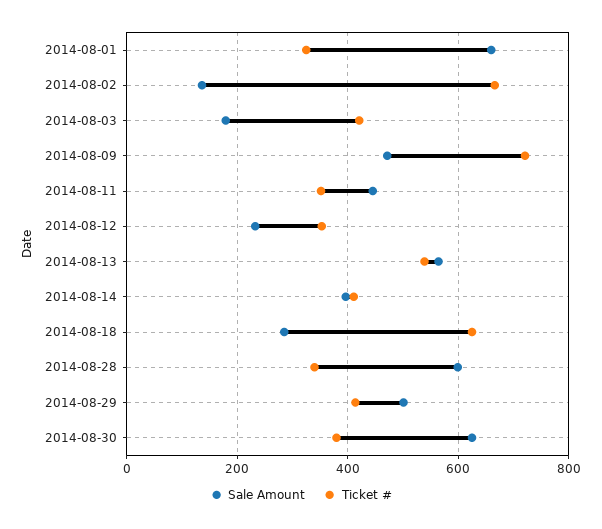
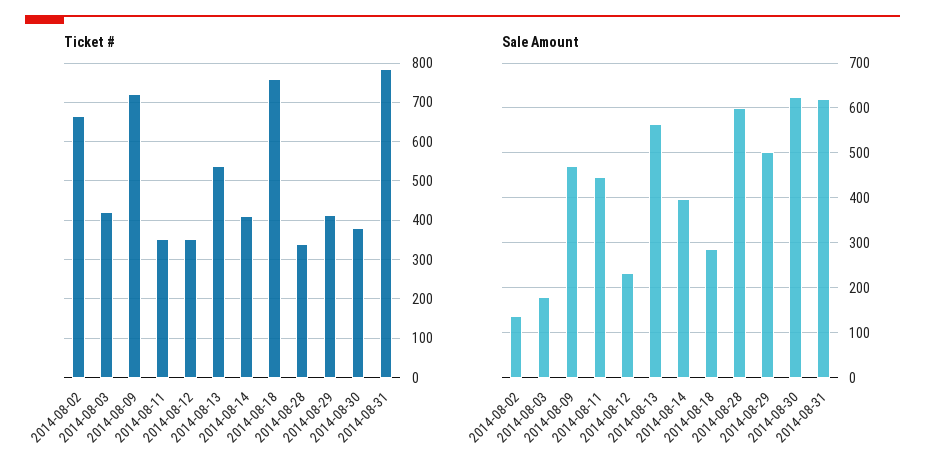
Sale Amount, 2014-08-01: 660 -> none
Ticket #, 2014-08-01: 320 -> none
Ticket #, 2014-08-18: 620 -> 760
Ticket #, 2014-08-31: none -> 780
Sale Amount, 2014-08-31: none -> 620

